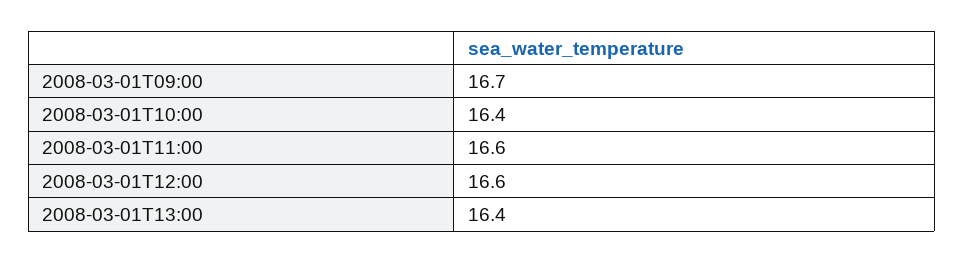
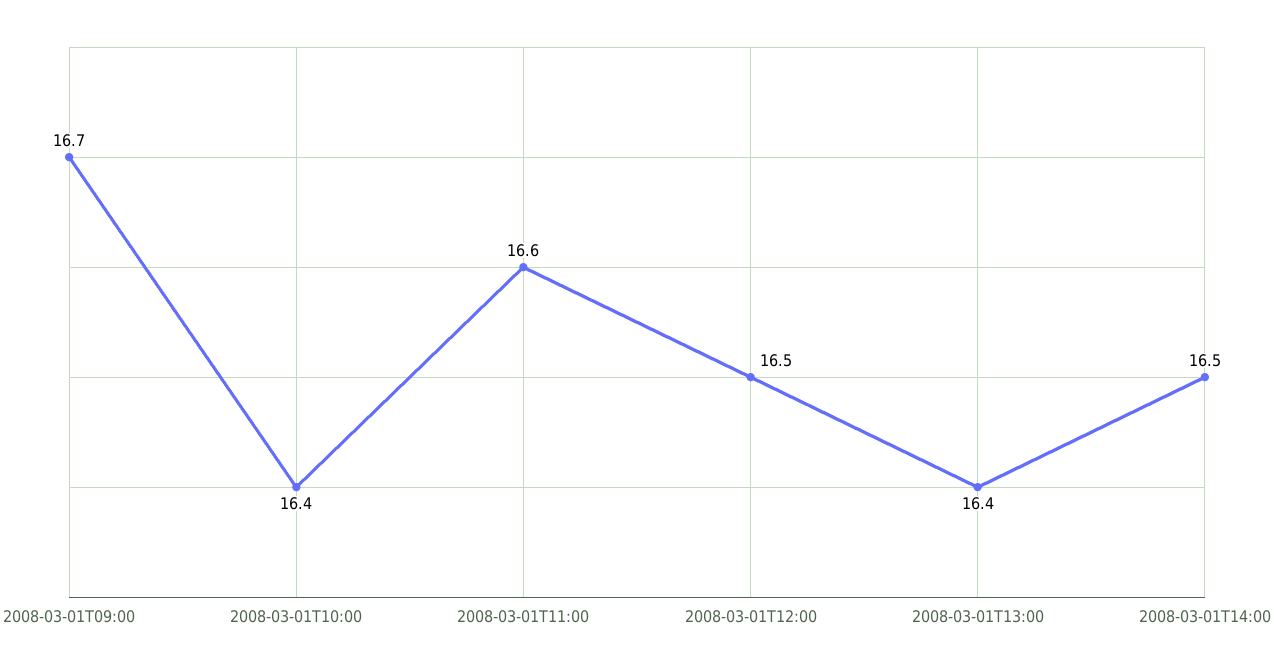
2008-03-01T12:00: 16.6 -> 16.5
2008-03-01T14:00: none -> 16.5

